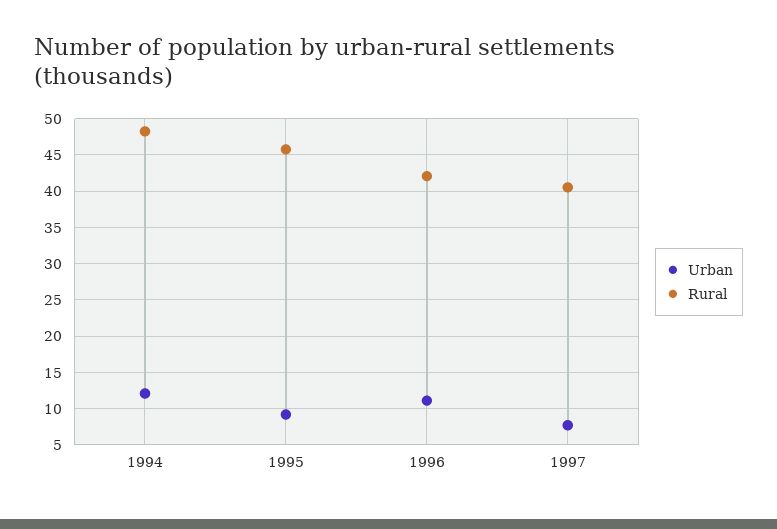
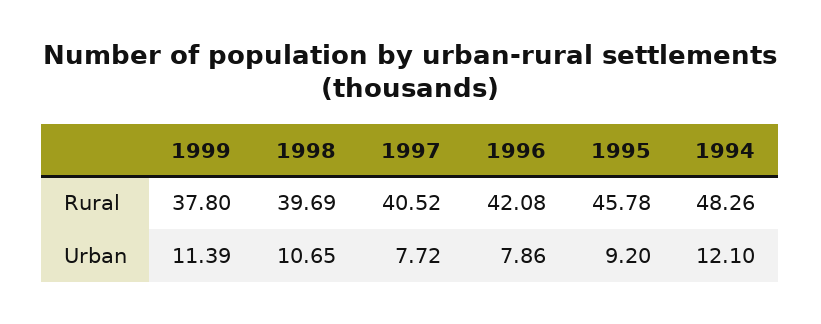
Urban, 1996: 11 -> 7.86
Rural, 1999: none -> 37.8
Rural, 1998: none -> 39.69
Urban, 1999: none -> 11.39
Urban, 1998: none -> 10.65

